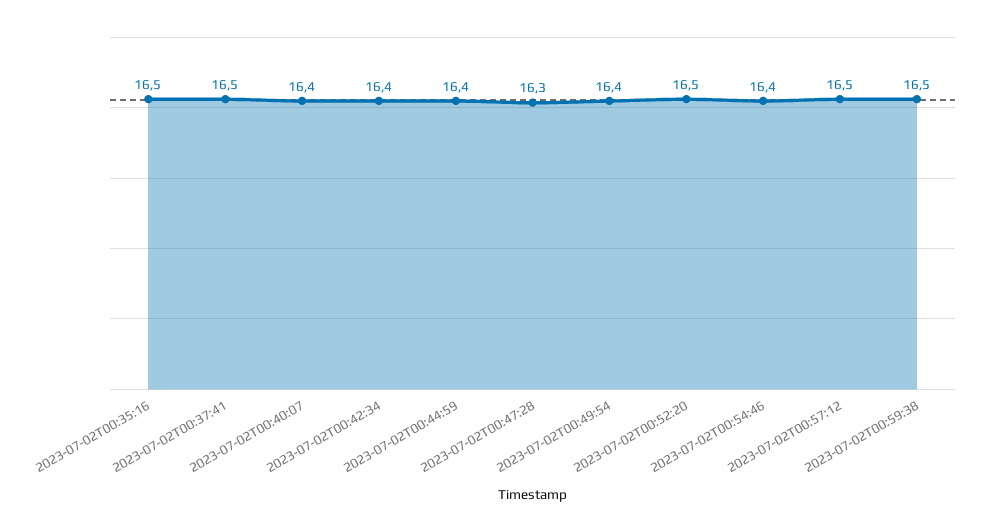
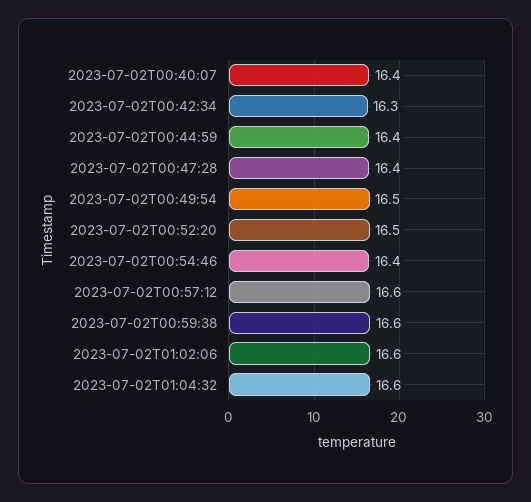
2023-07-02T00:35:16: 16.5 -> none
2023-07-02T00:37:41: 16.5 -> none
2023-07-02T00:42:34: 16.4 -> 16.3
2023-07-02T00:47:28: 16.3 -> 16.4
2023-07-02T00:49:54: 16.4 -> 16.5
2023-07-02T00:57:12: 16.5 -> 16.6
2023-07-02T00:59:38: 16.5 -> 16.6
2023-07-02T01:02:06: none -> 16.6
2023-07-02T01:04:32: none -> 16.6

